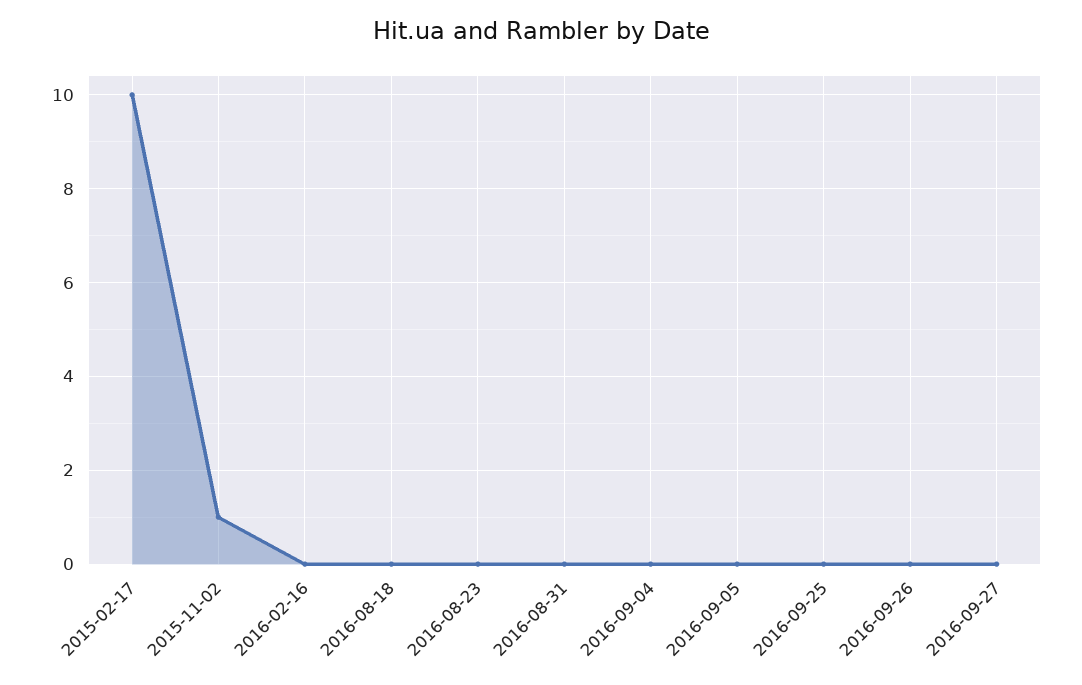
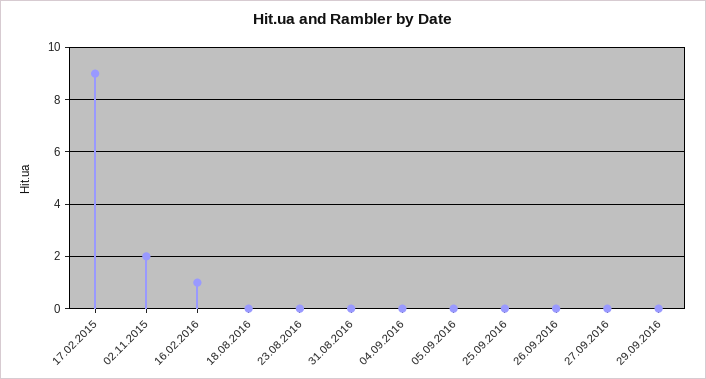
2015-02-17: 10 -> 9
2015-11-02: 1 -> 2
2016-02-16: 0 -> 1
29.09.2016: none -> 0

